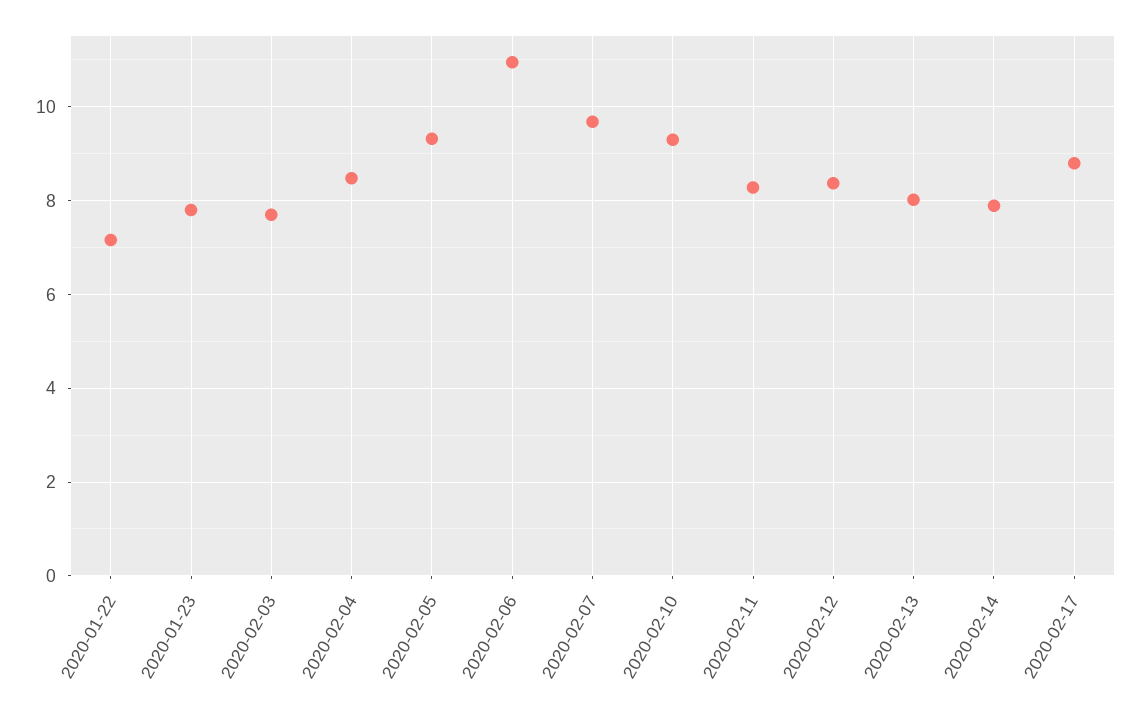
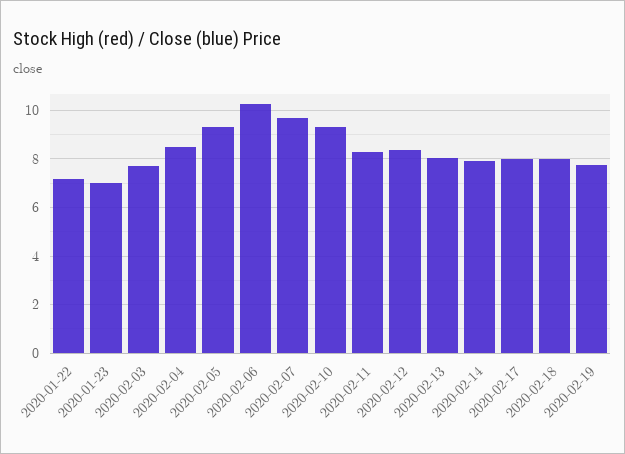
2020-01-23: 7.8 -> 7
2020-02-06: 11 -> 10.25
2020-02-17: 8.8 -> 8
2020-02-18: none -> 8
2020-02-19: none -> 7.75

